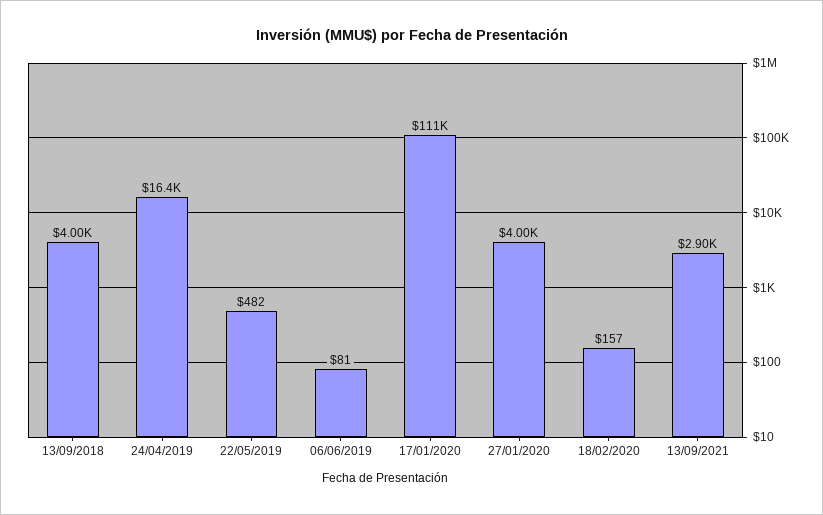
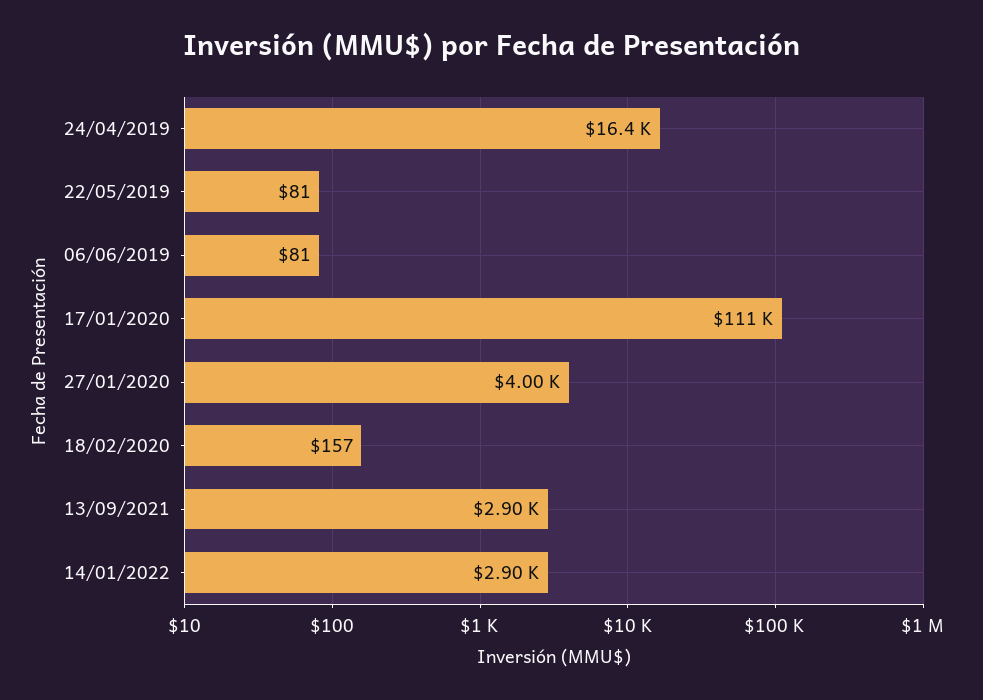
13/09/2018: 4000 -> none
22/05/2019: 482 -> 81
14/01/2022: none -> 2900

